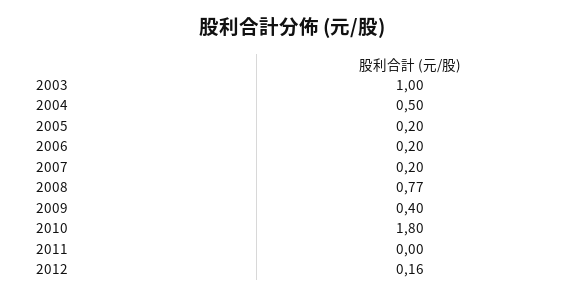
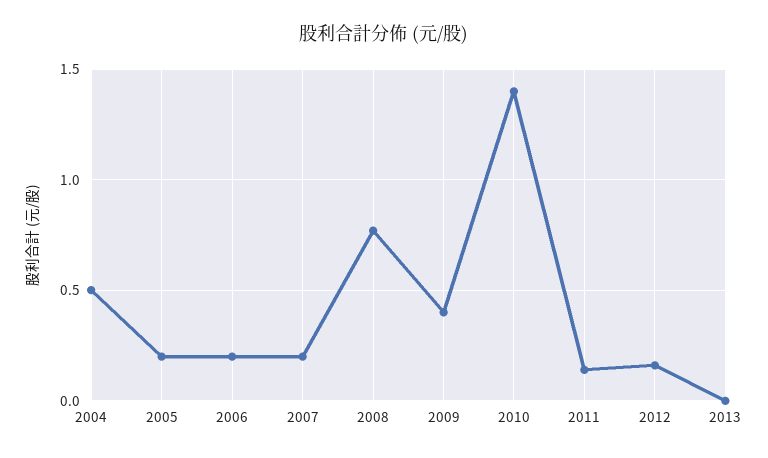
2003: 1 -> none
2010: 1.8 -> 1.4
2011: 0 -> 0.15
2013: none -> 0

